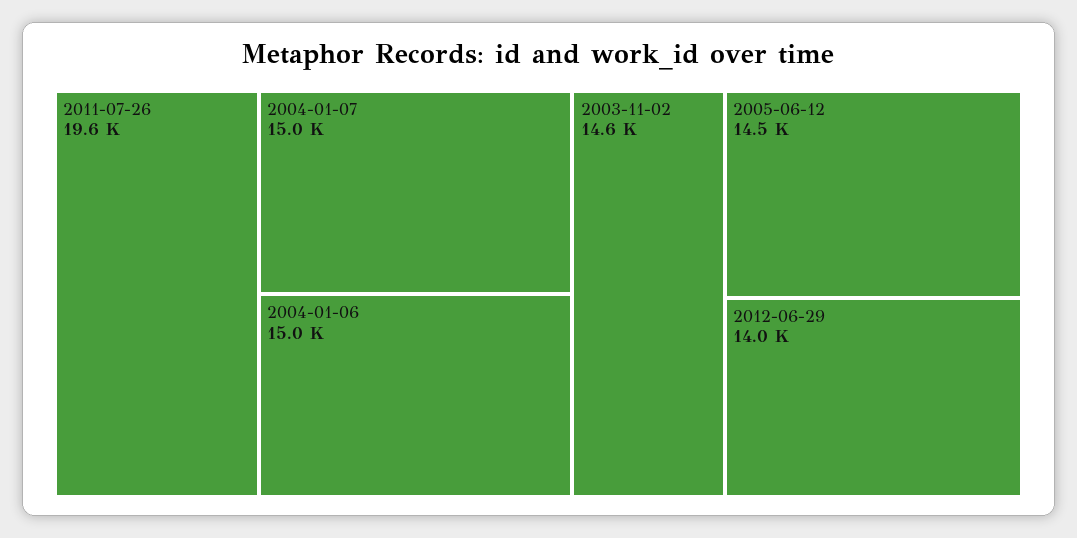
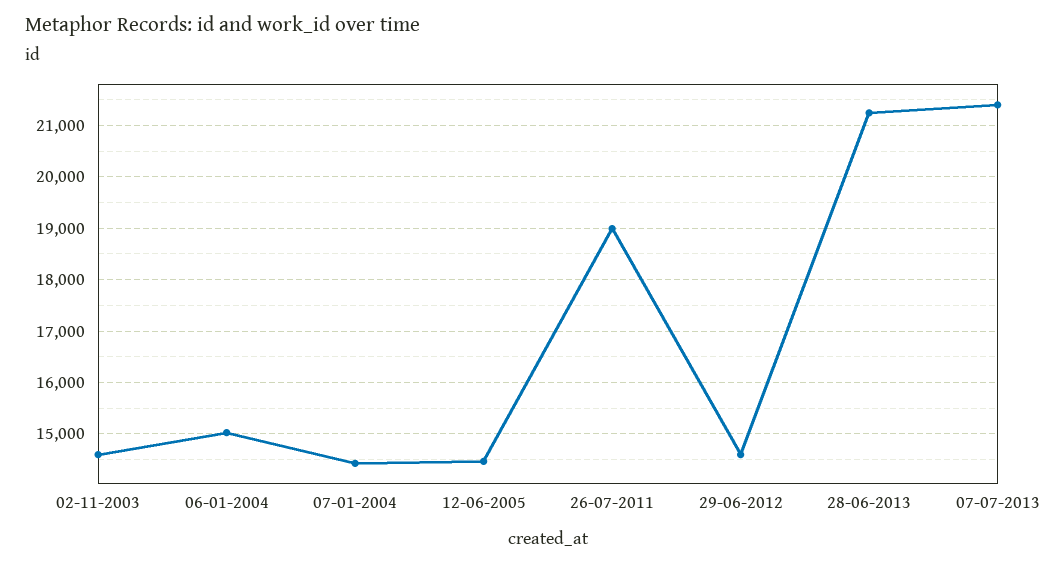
2011-07-26: 19600 -> 19000
2004-01-07: 15000 -> 14400
2012-06-29: 14000 -> 14600
28-06-2013: none -> 21200
07-07-2013: none -> 21400

